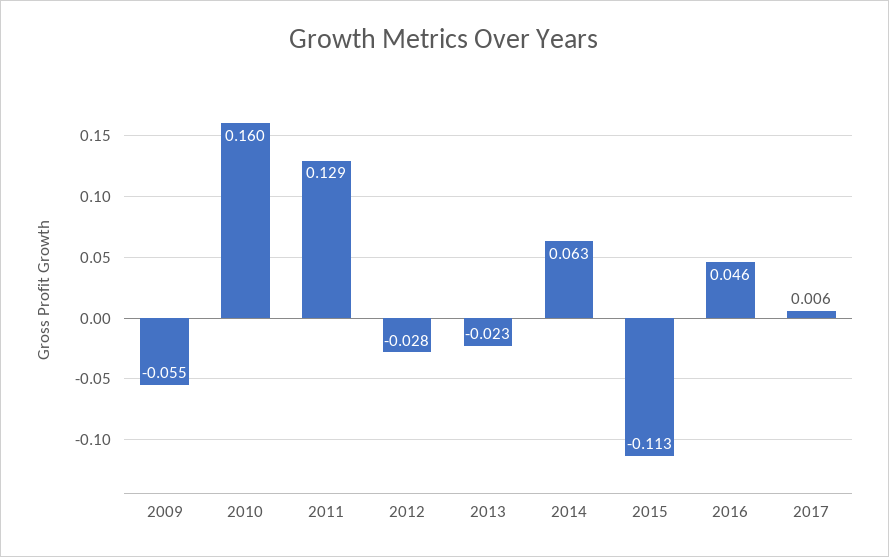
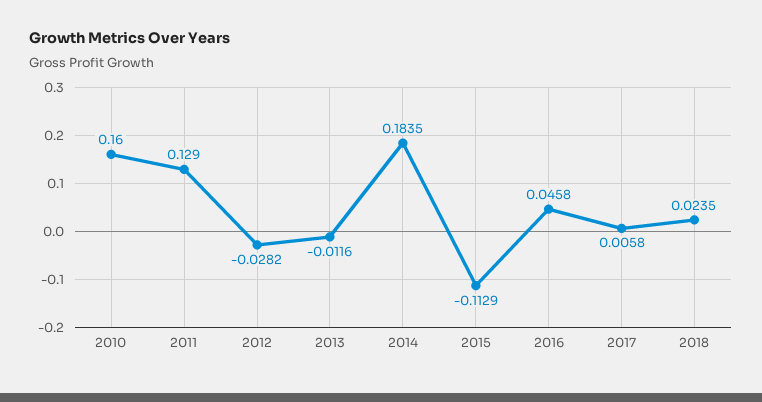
2009: -0.055 -> none
2013: -0.023 -> -0.0116
2014: 0.063 -> 0.1835
2018: none -> 0.0235

